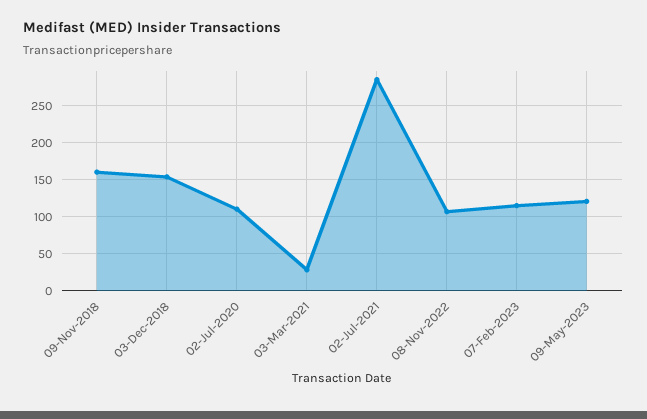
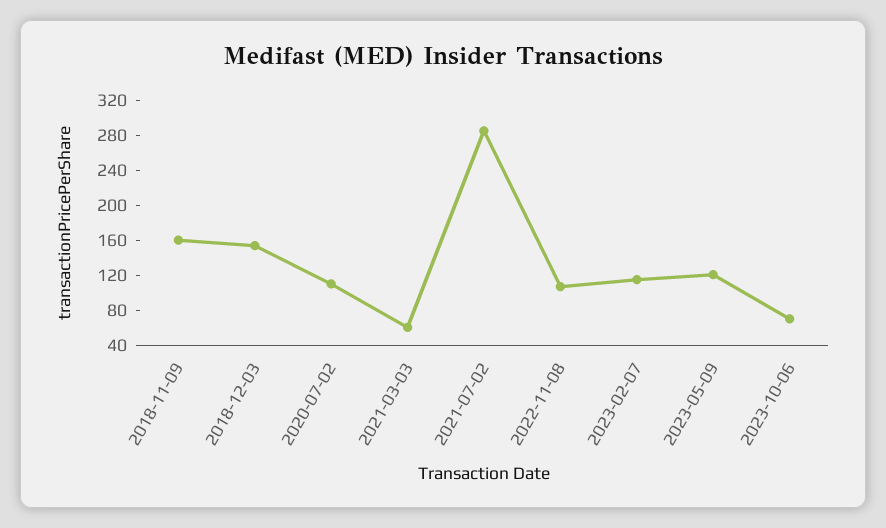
03-Mar-2021: 30 -> 60
2023-10-06: none -> 70

